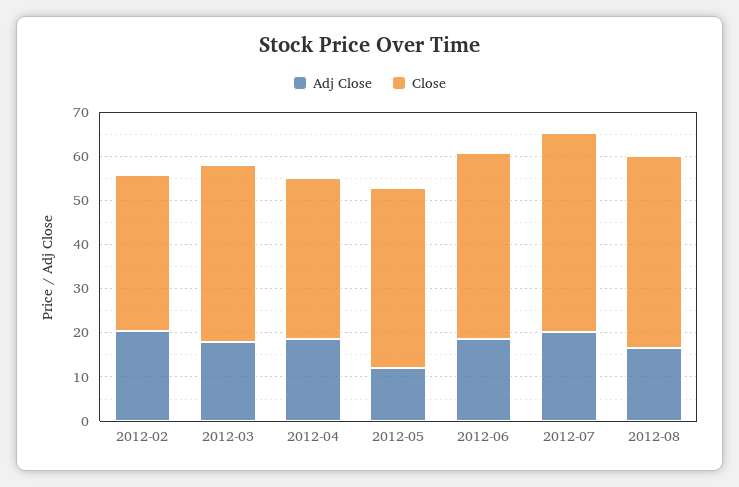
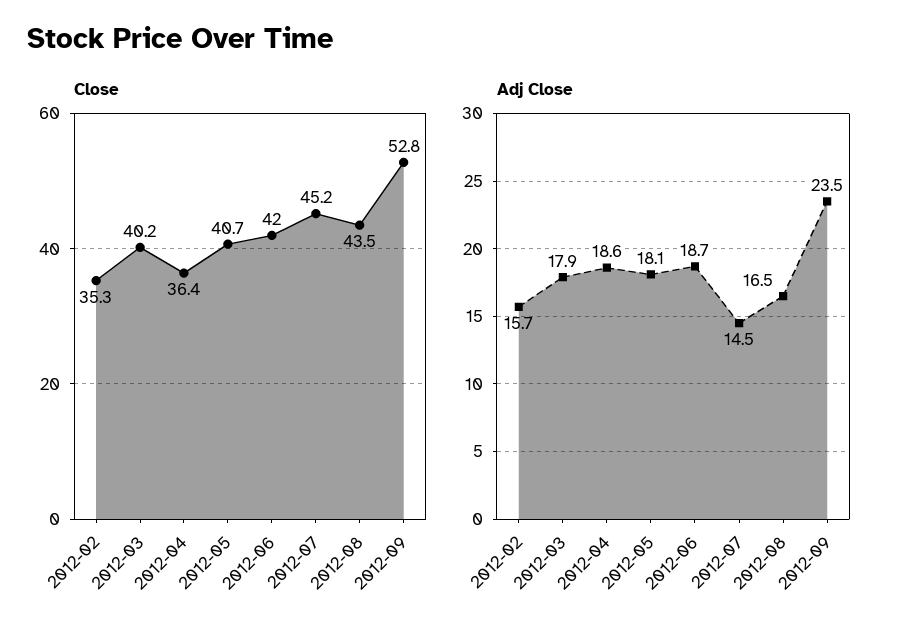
Adj Close, 2012-02: 20 -> 15.7
Adj Close, 2012-05: 12 -> 18.1
Adj Close, 2012-07: 20 -> 14.5
Close, 2012-09: none -> 52.8
Adj Close, 2012-09: none -> 23.5

